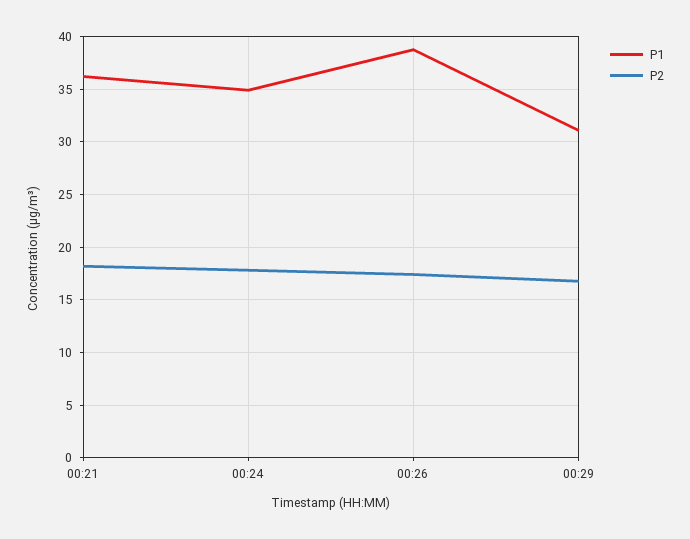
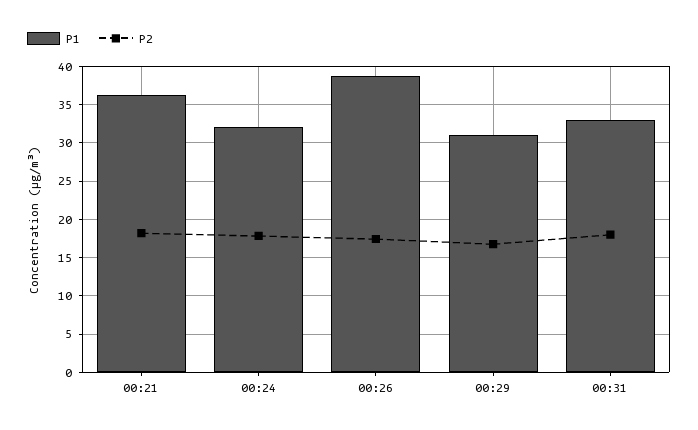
P1, 00:24: 35 -> 32
P1, 00:31: none -> 33
P2, 00:31: none -> 18

